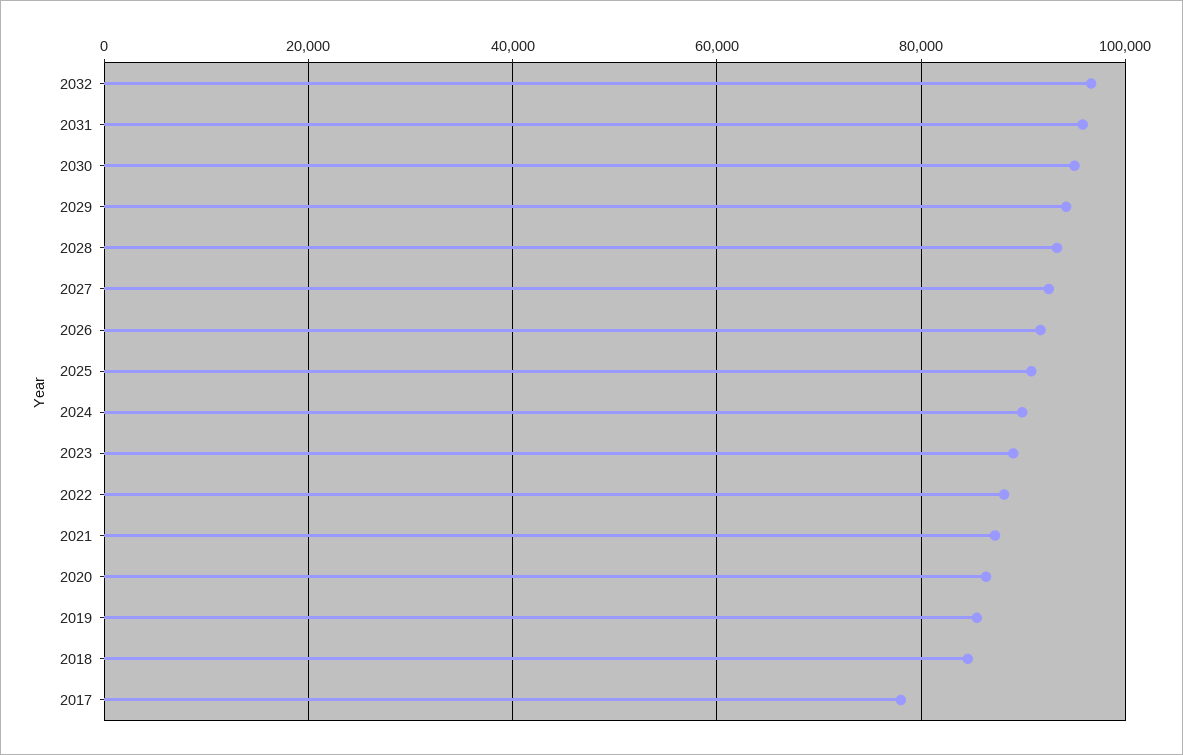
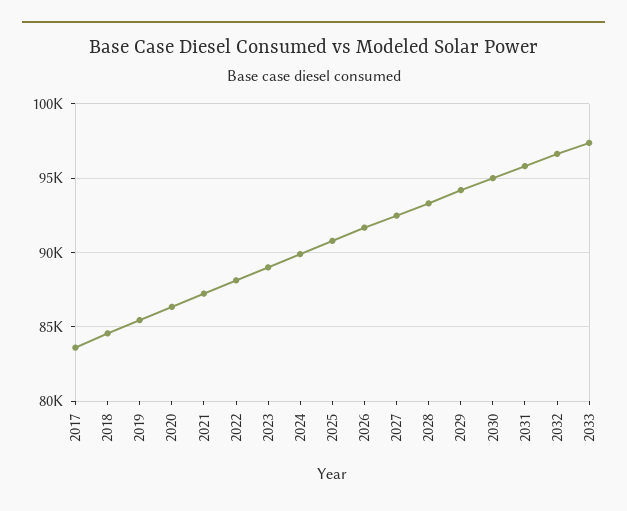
2017: 78000 -> 83500
2033: none -> 97500

